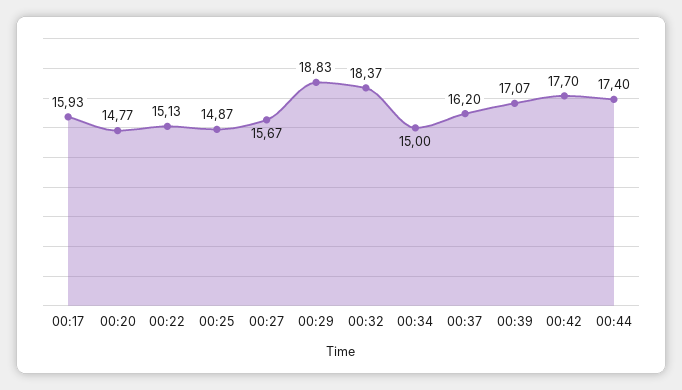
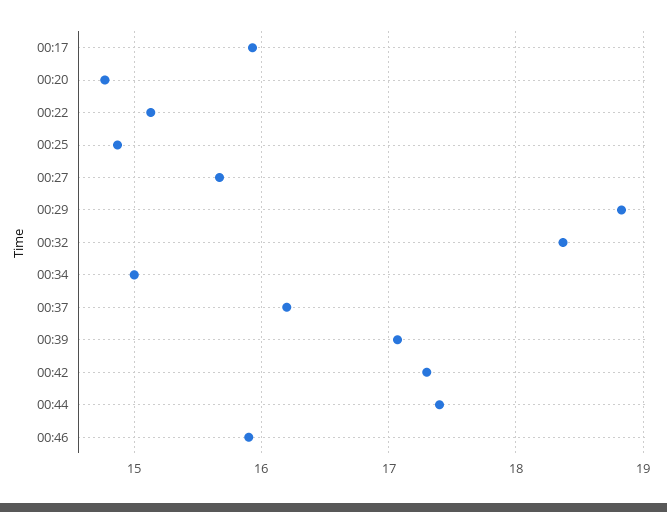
00:42: 17.7 -> 17.3
00:46: none -> 15.9

